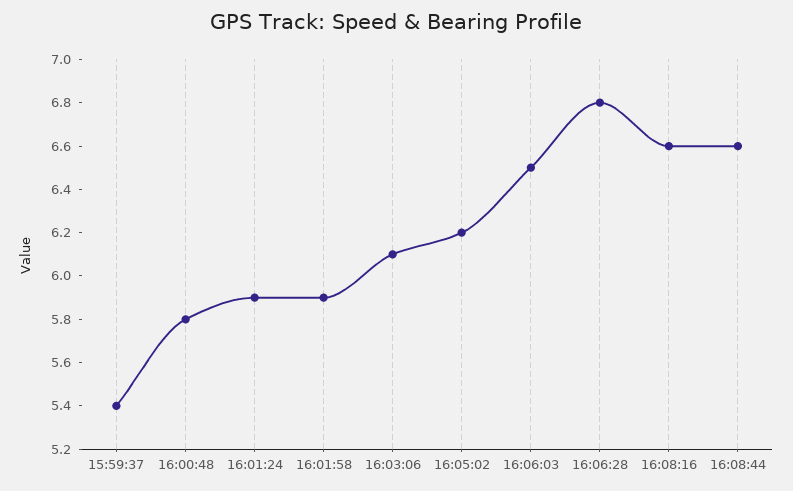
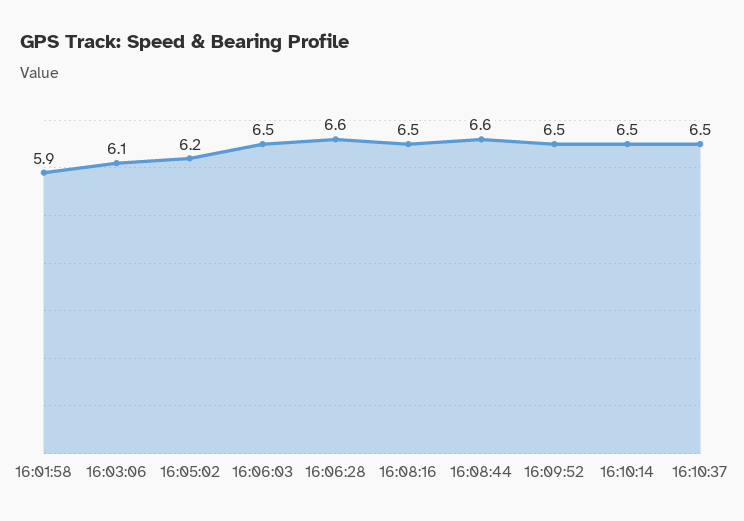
15:59:37: 5.4 -> none
16:00:48: 5.8 -> none
16:01:24: 5.9 -> none
16:06:28: 6.8 -> 6.6
16:08:16: 6.6 -> 6.5
16:09:52: none -> 6.5
16:10:14: none -> 6.5
16:10:37: none -> 6.5

